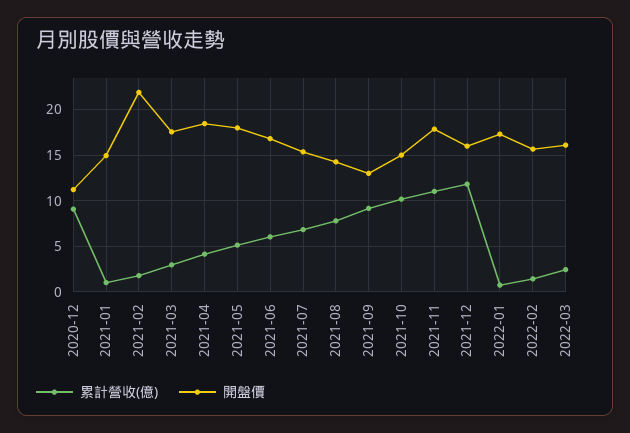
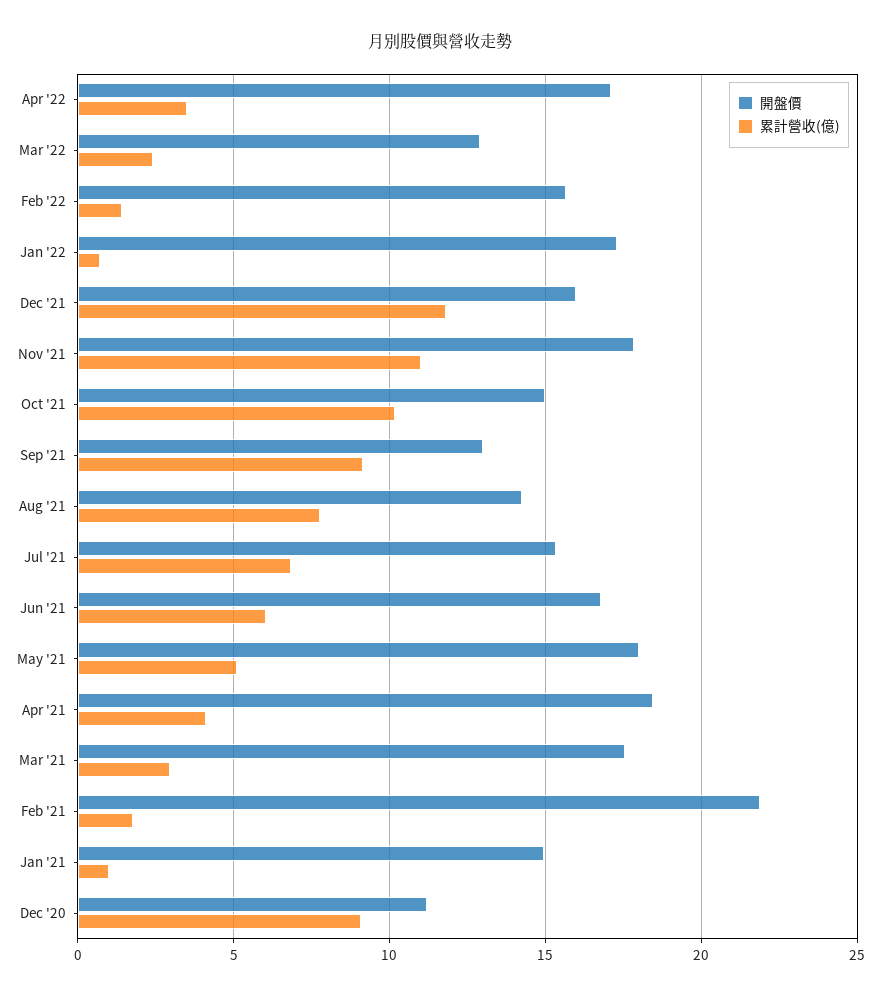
開盤價, 2022-03: 16 -> 13
開盤價, Apr '22: none -> 17
累計營收(億), Apr '22: none -> 3.5

